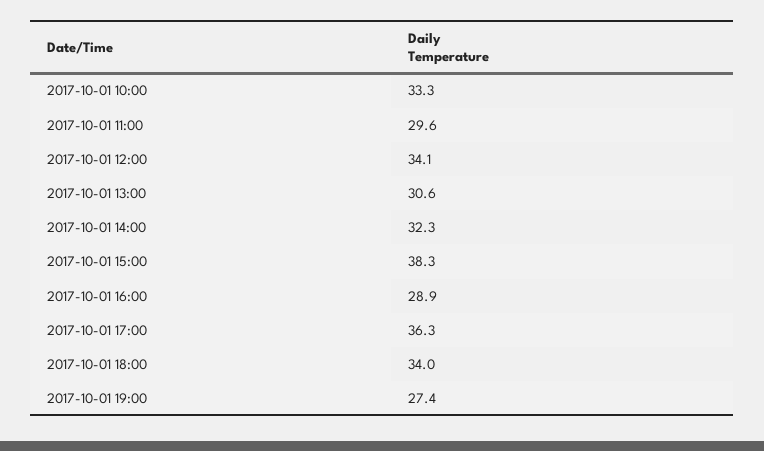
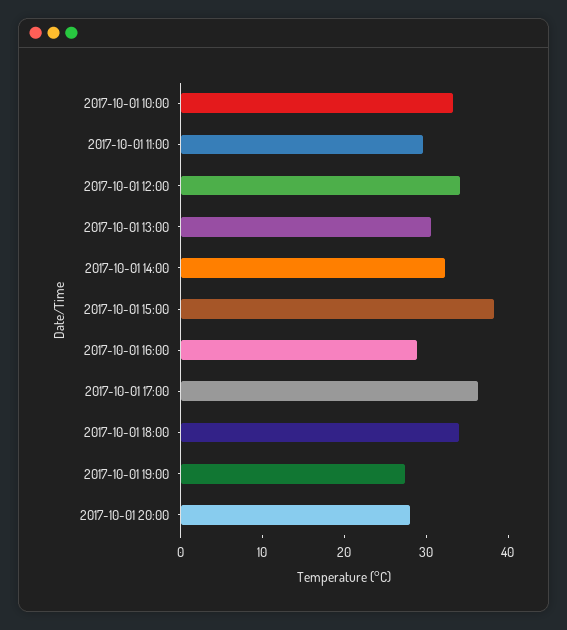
2017-10-01 20:00: none -> 28

